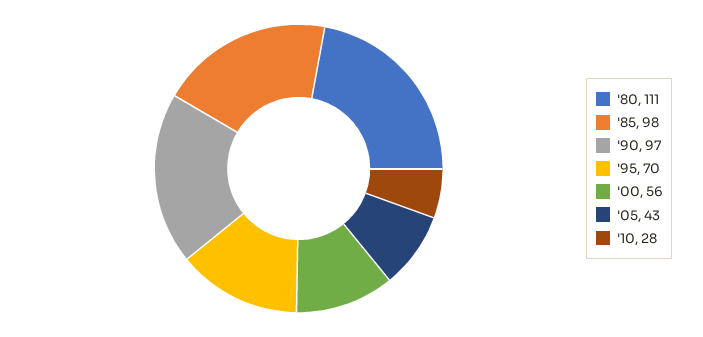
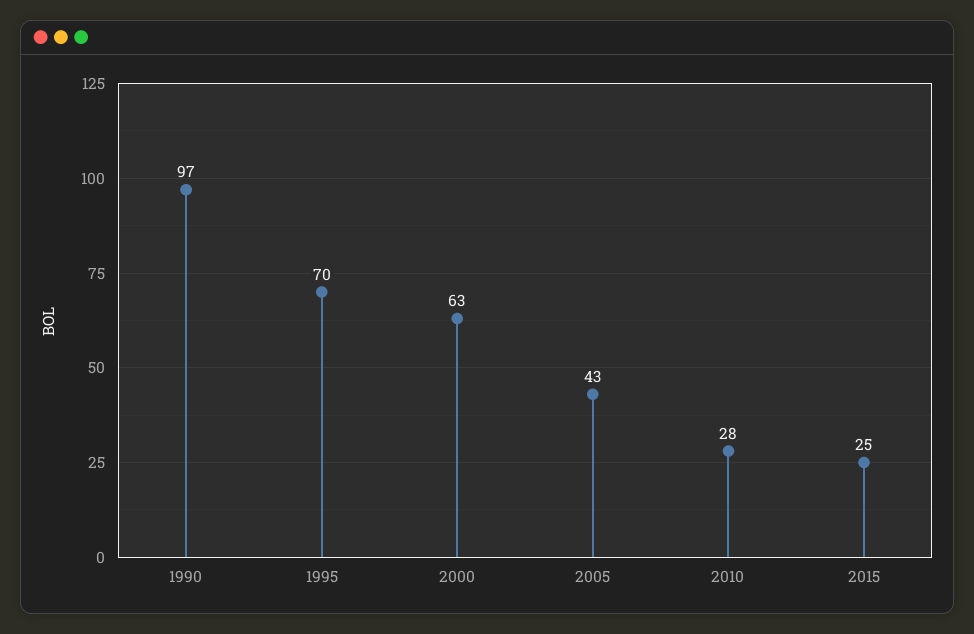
'80: 111 -> none
'85: 98 -> none
'00: 56 -> 63
2015: none -> 25

